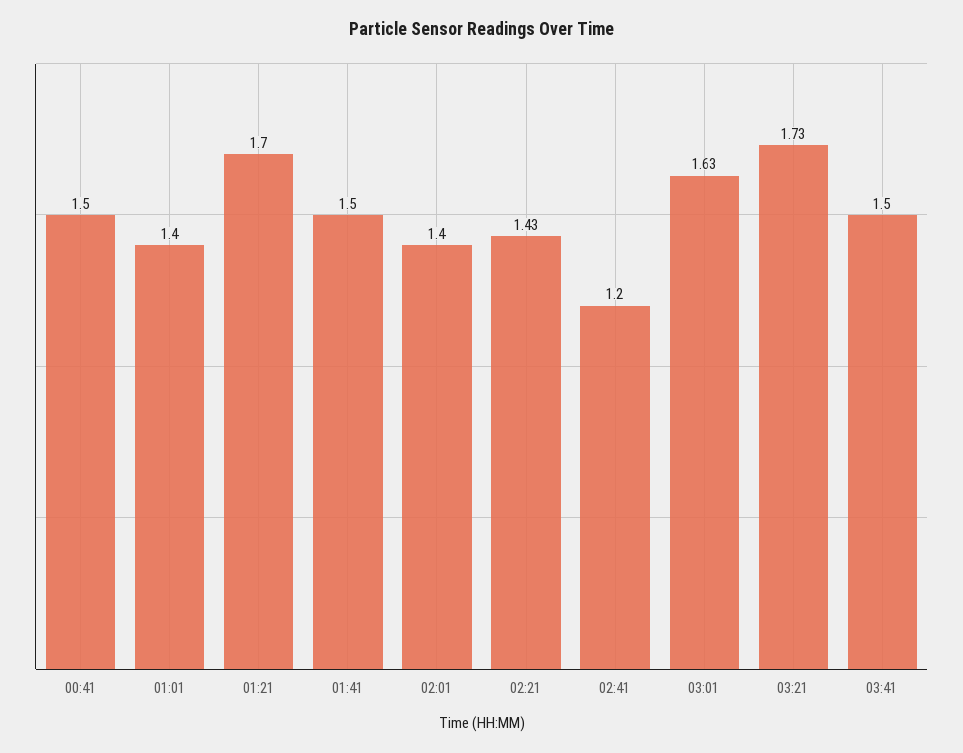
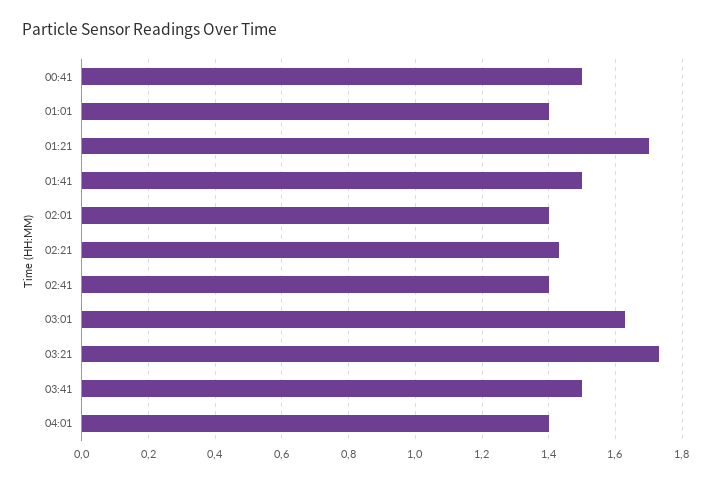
02:41: 1.2 -> 1.4
04:01: none -> 1.4

